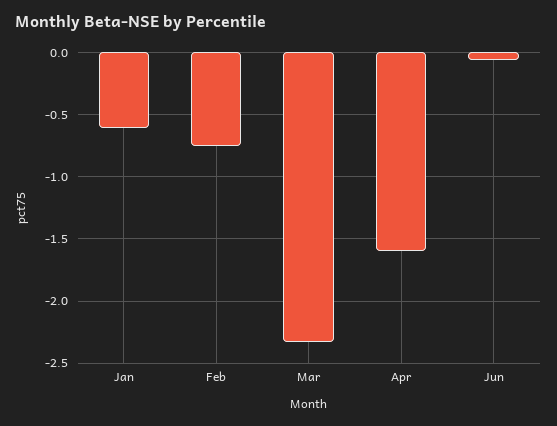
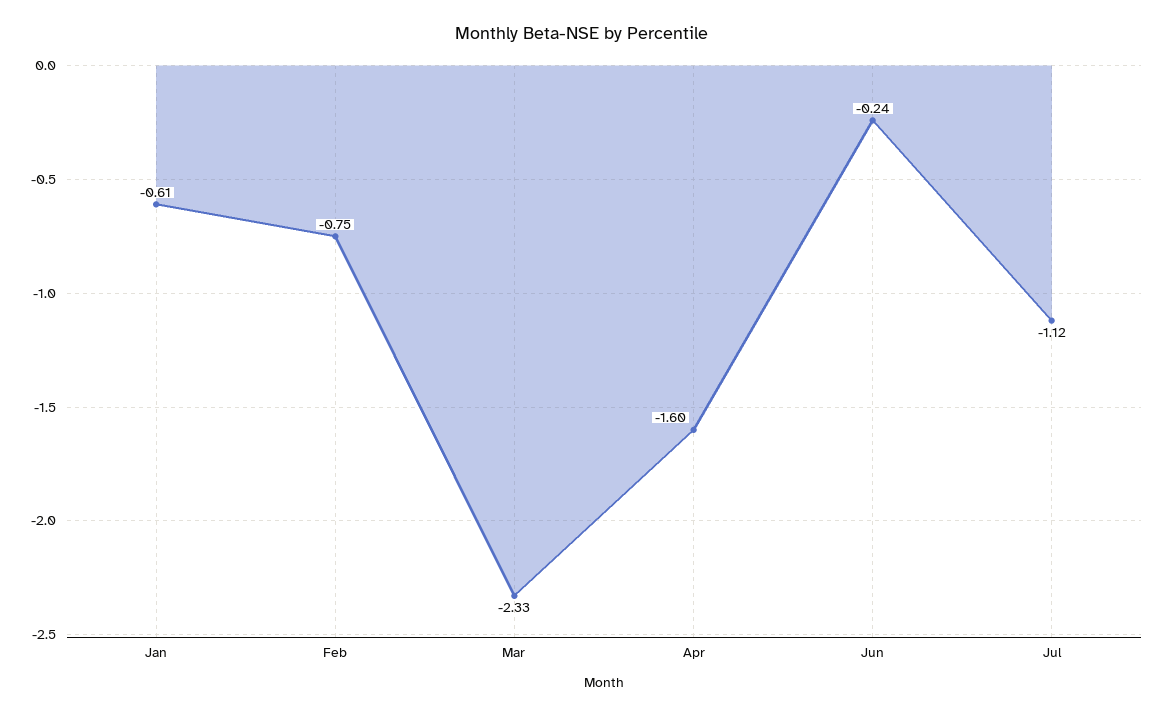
Jun: -0.05 -> -0.24
Jul: none -> -1.12

